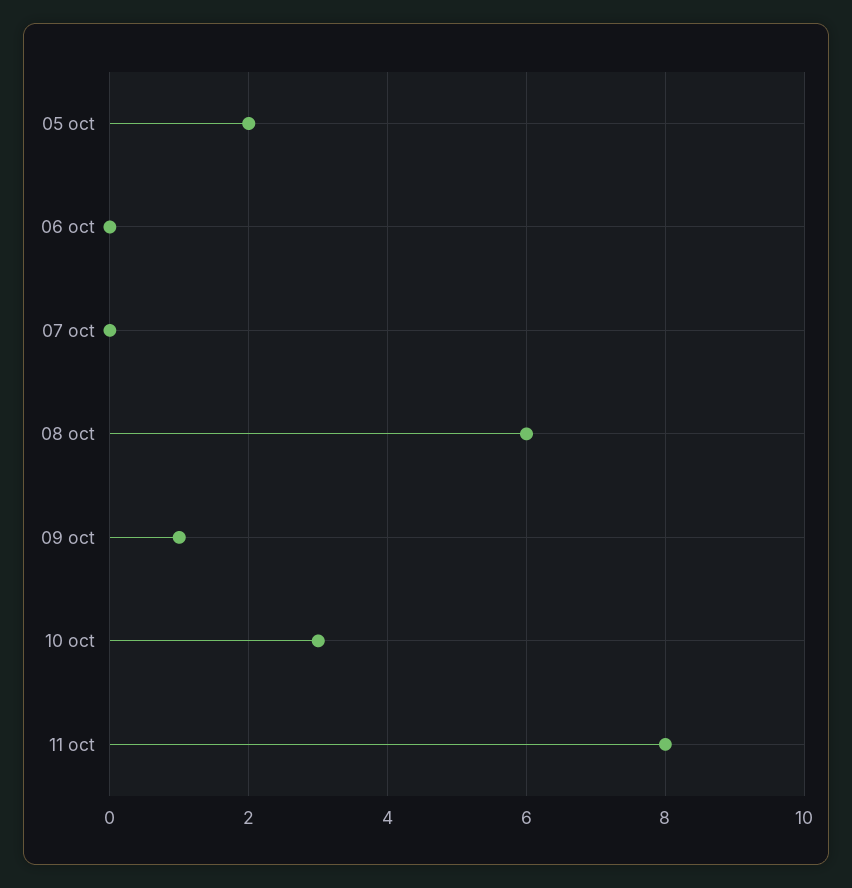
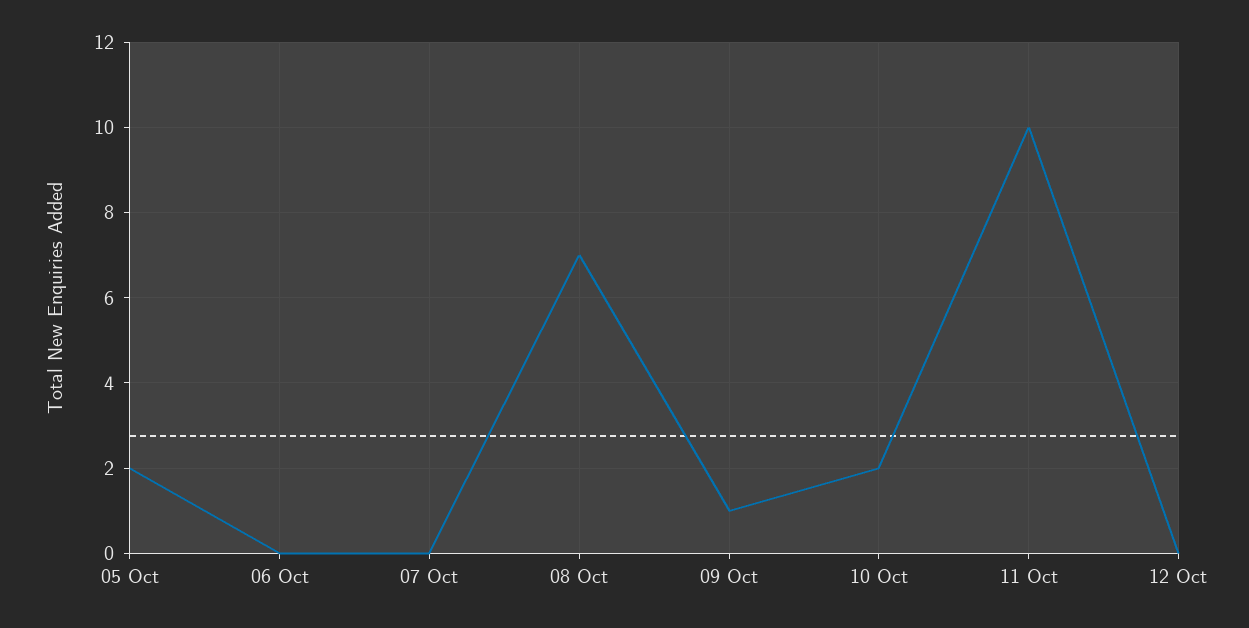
08 oct: 6 -> 7
10 oct: 3 -> 2
11 oct: 8 -> 10
12 Oct: none -> 0

